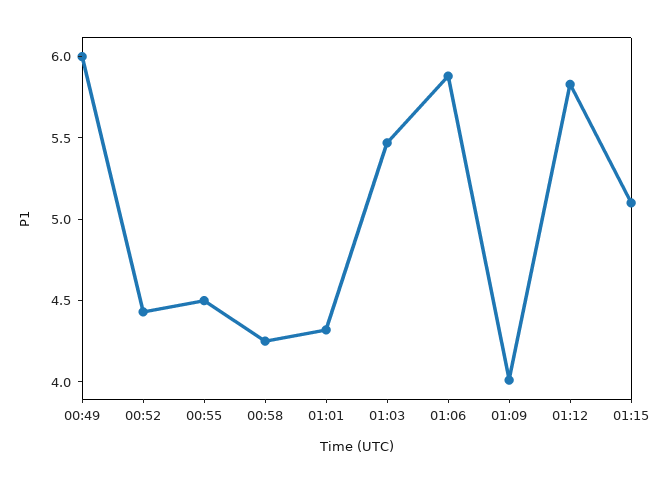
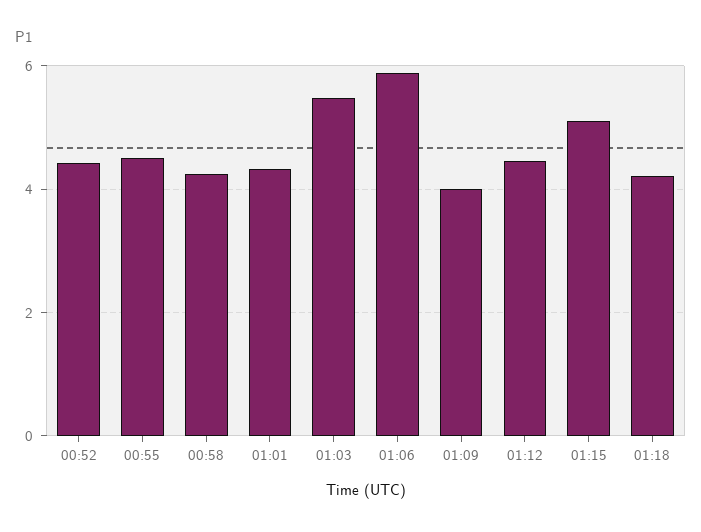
00:49: 6 -> none
01:12: 5.8 -> 4.4
01:18: none -> 4.2

